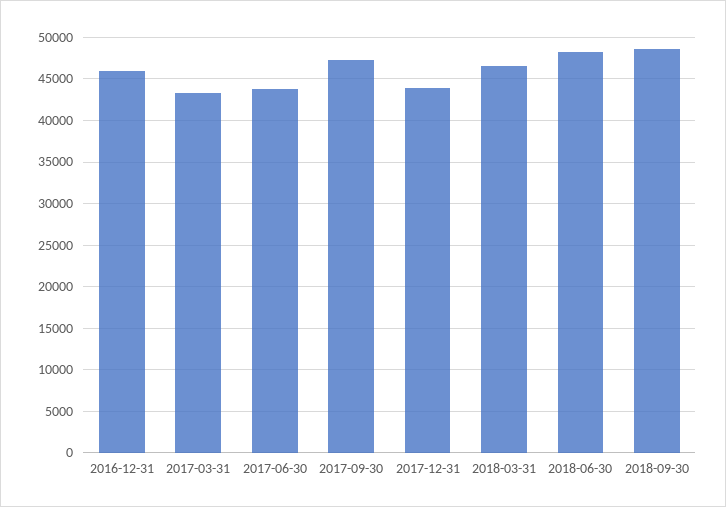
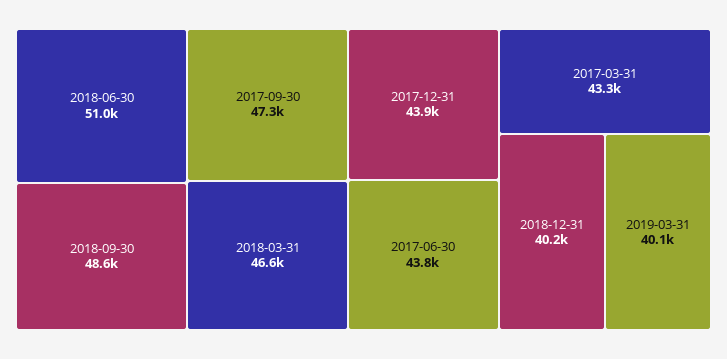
2016-12-31: 46000 -> none
2018-06-30: 48000 -> 51000
2018-12-31: none -> 40200
2019-03-31: none -> 40100

